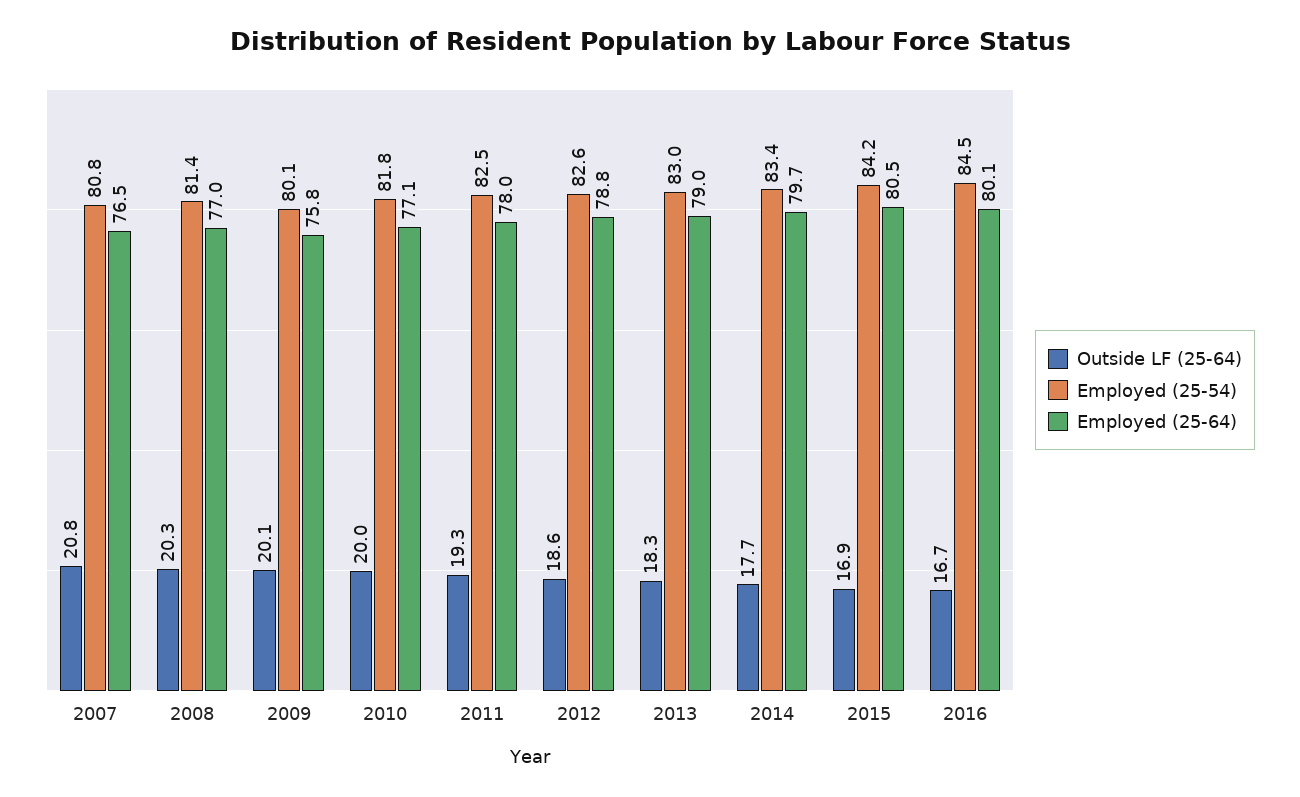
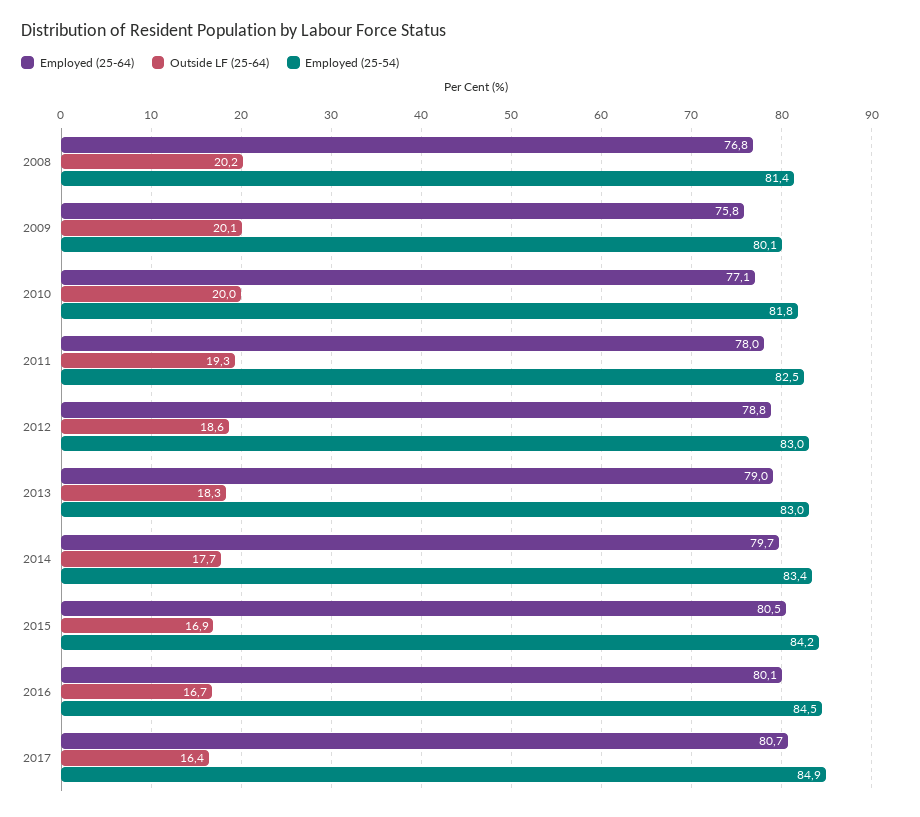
Outside LF (25-64), 2007: 20.8 -> none
Employed (25-54), 2007: 80.8 -> none
Employed (25-64), 2007: 76.5 -> none
Outside LF (25-64), 2008: 20.3 -> 20.2
Employed (25-64), 2008: 77 -> 76.8
Employed (25-54), 2012: 82.6 -> 83
Employed (25-64), 2017: none -> 80.7
Outside LF (25-64), 2017: none -> 16.4
Employed (25-54), 2017: none -> 84.9

